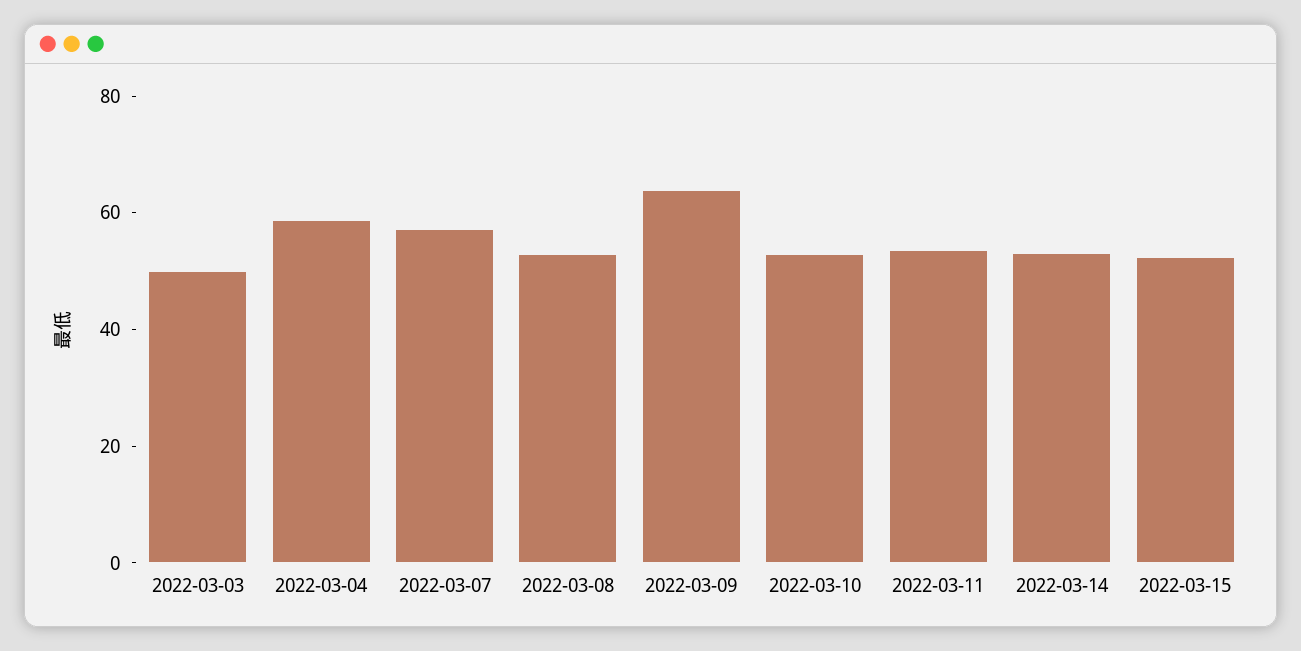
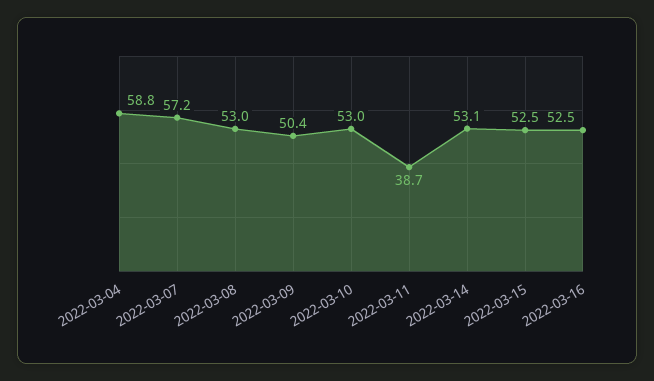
2022-03-03: 50 -> none
2022-03-09: 65 -> 50.4
2022-03-11: 55 -> 38.7
2022-03-16: none -> 52.5

